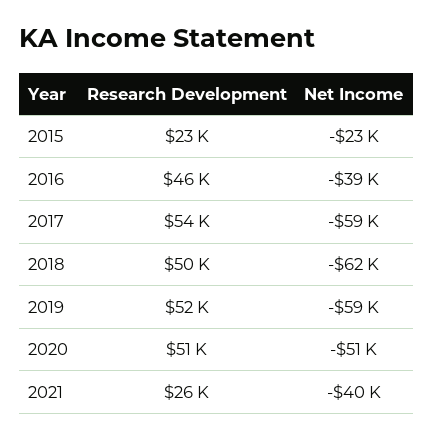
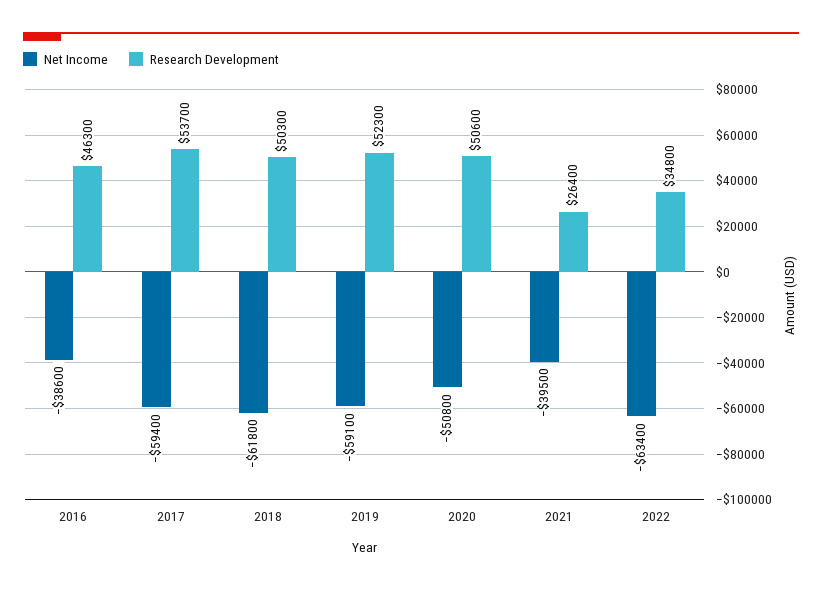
Research Development, 2015: 23000 -> none
Net Income, 2015: -23000 -> none
Net Income, 2022: none -> -63400
Research Development, 2022: none -> 34800

